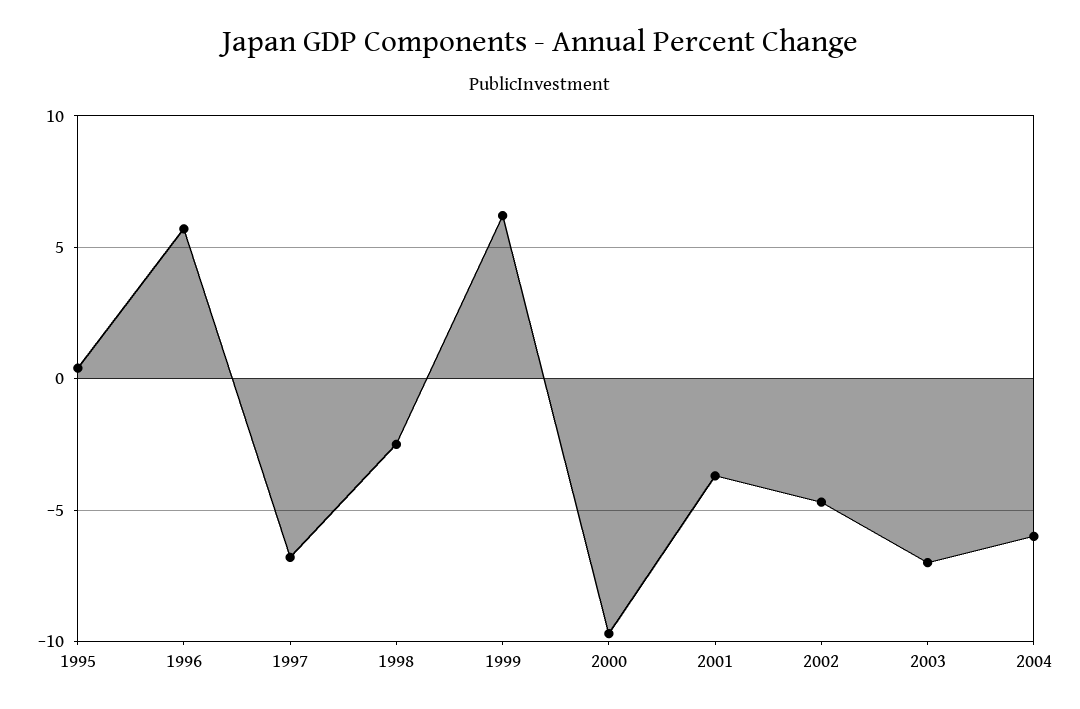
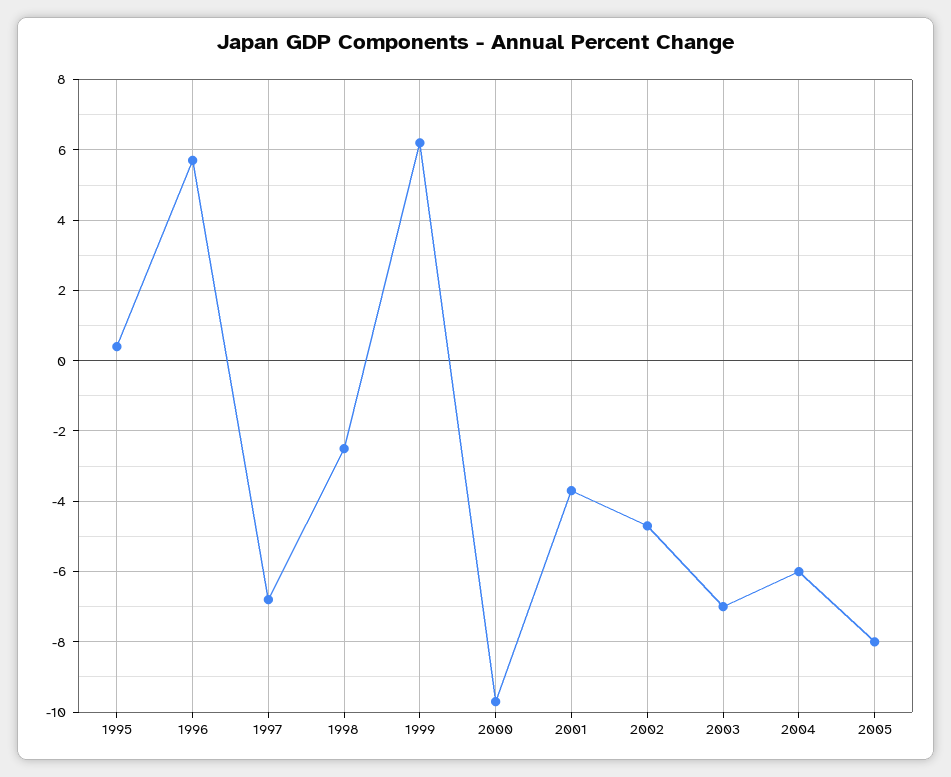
2005: none -> -8

